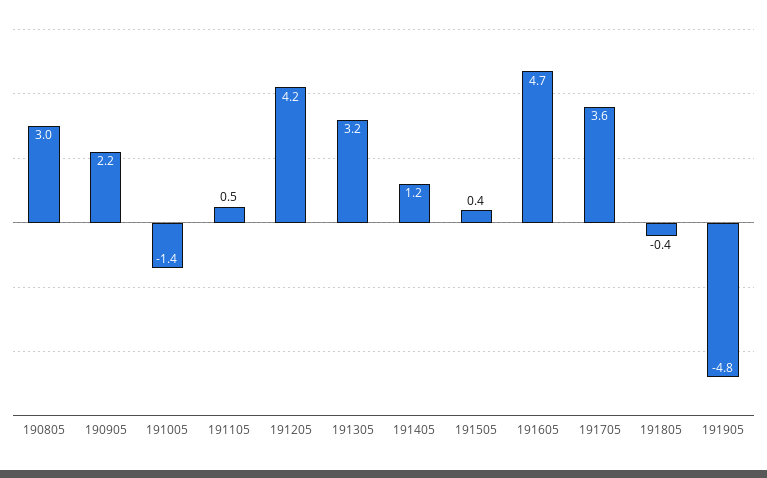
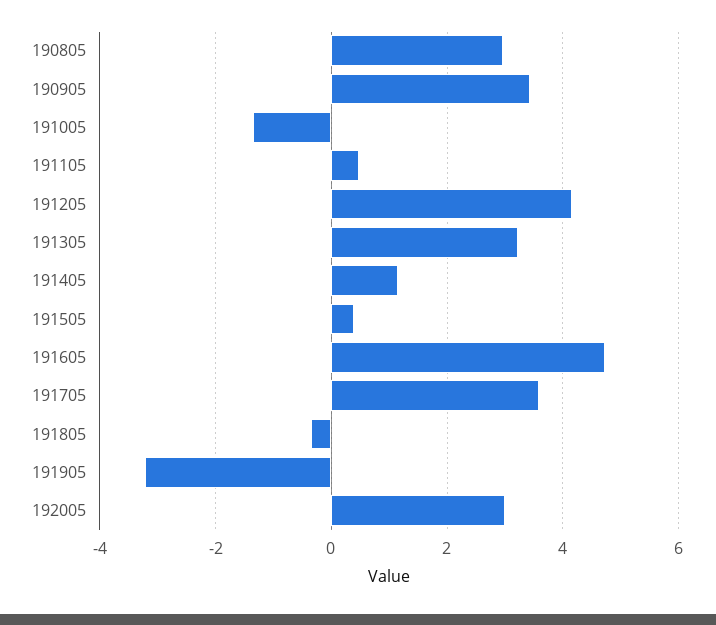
190905: 2.2 -> 3.4
191905: -4.8 -> -3.2
192005: none -> 3

